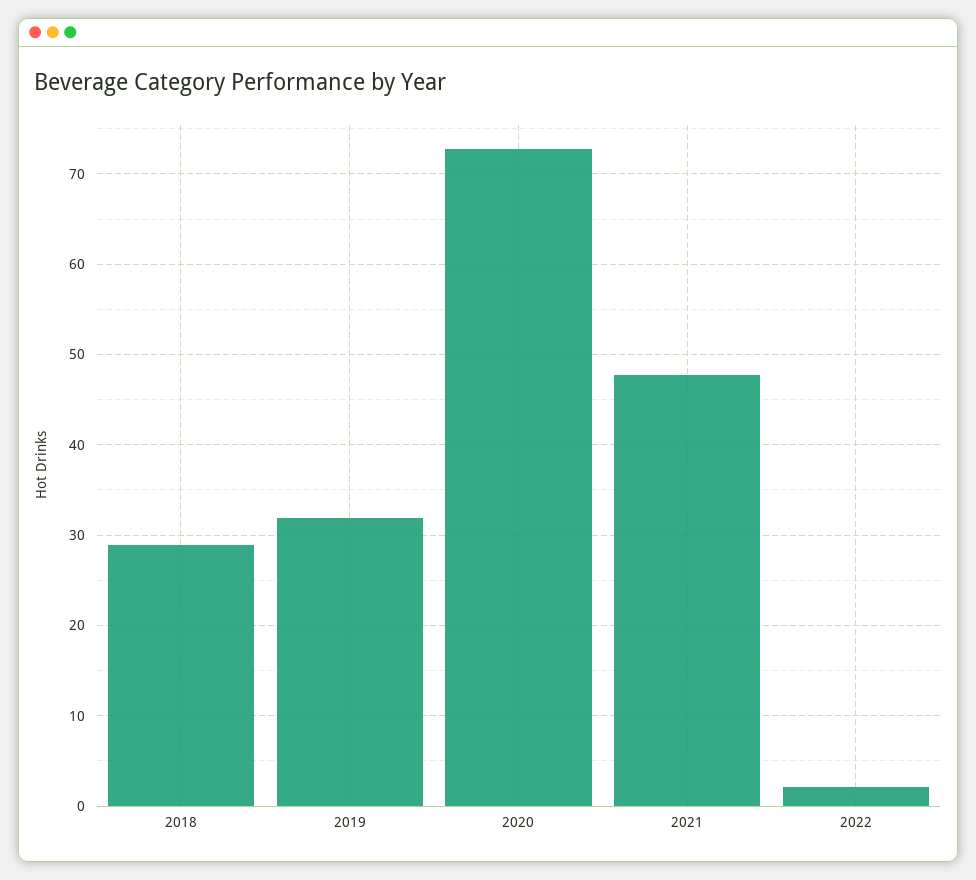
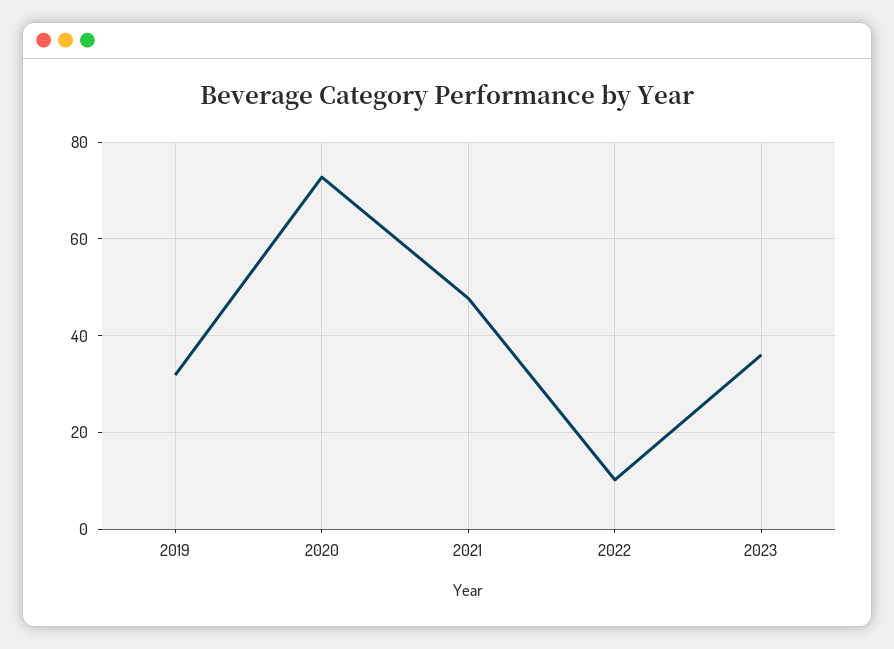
2018: 29 -> none
2022: 2 -> 10
2023: none -> 36

